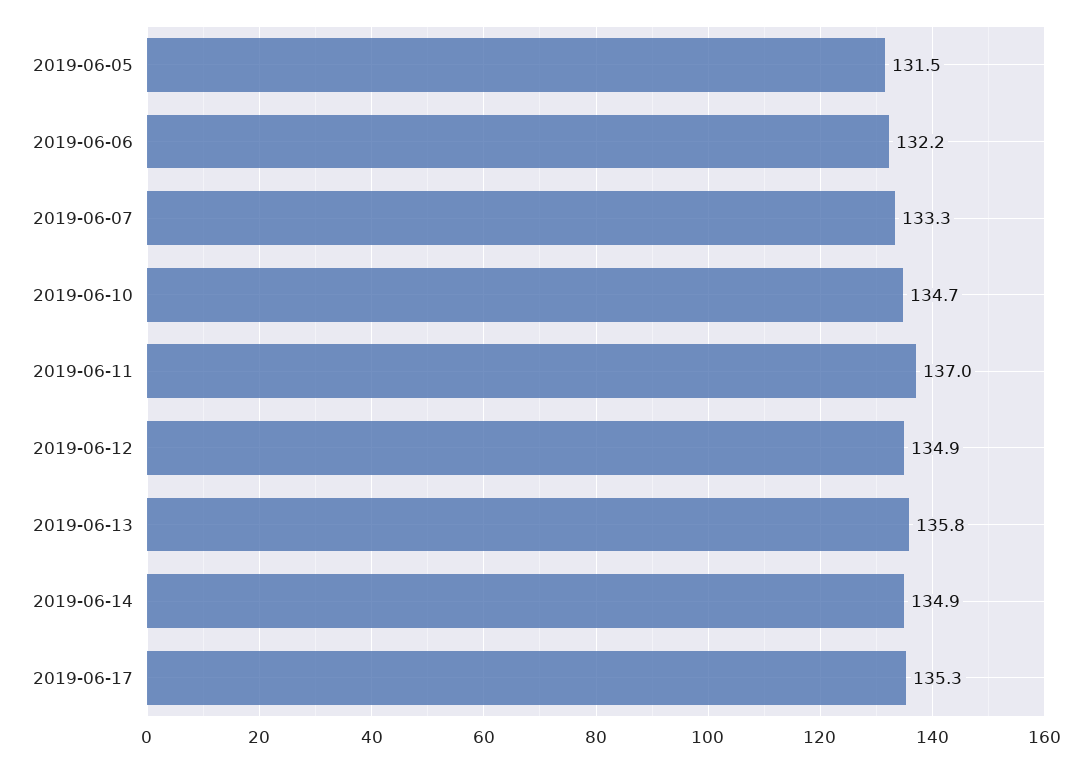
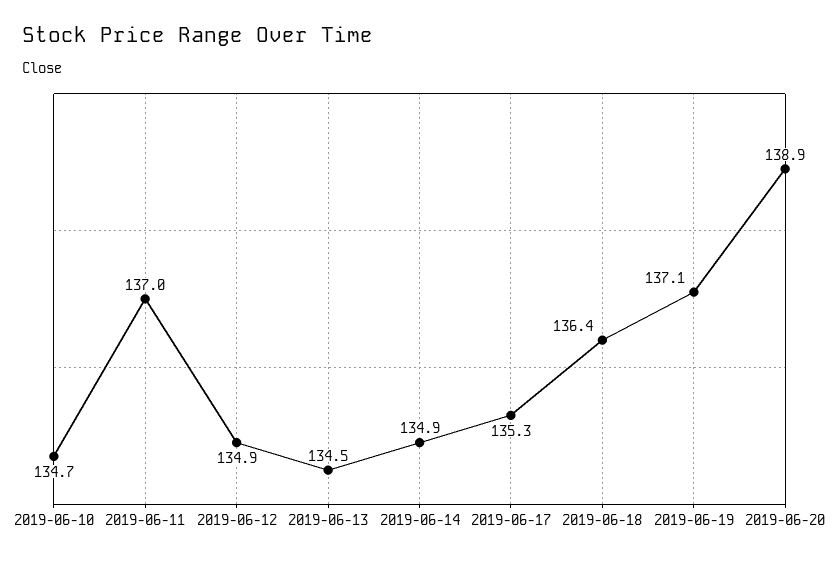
2019-06-05: 131.5 -> none
2019-06-06: 132.2 -> none
2019-06-07: 133.3 -> none
2019-06-13: 135.8 -> 134.5
2019-06-18: none -> 136.4
2019-06-19: none -> 137.1
2019-06-20: none -> 138.9

